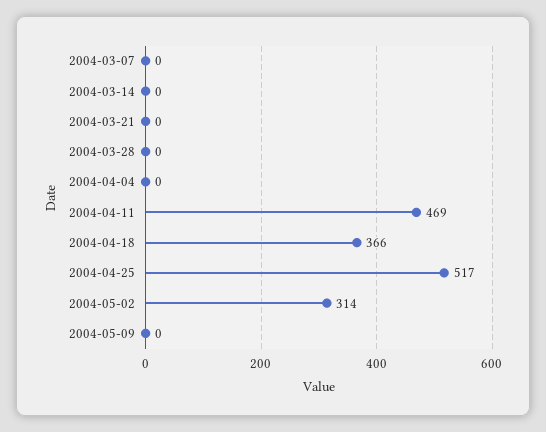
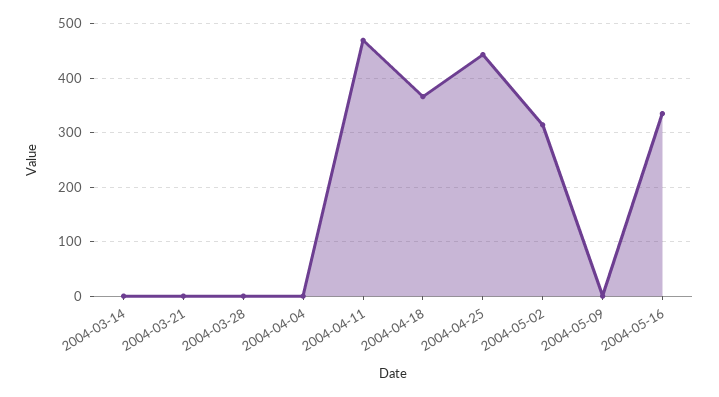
2004-03-07: 0 -> none
2004-04-25: 517 -> 440
2004-05-16: none -> 340

